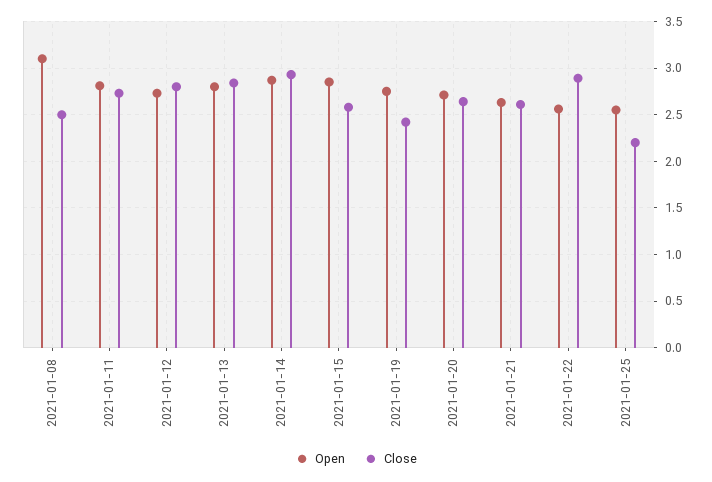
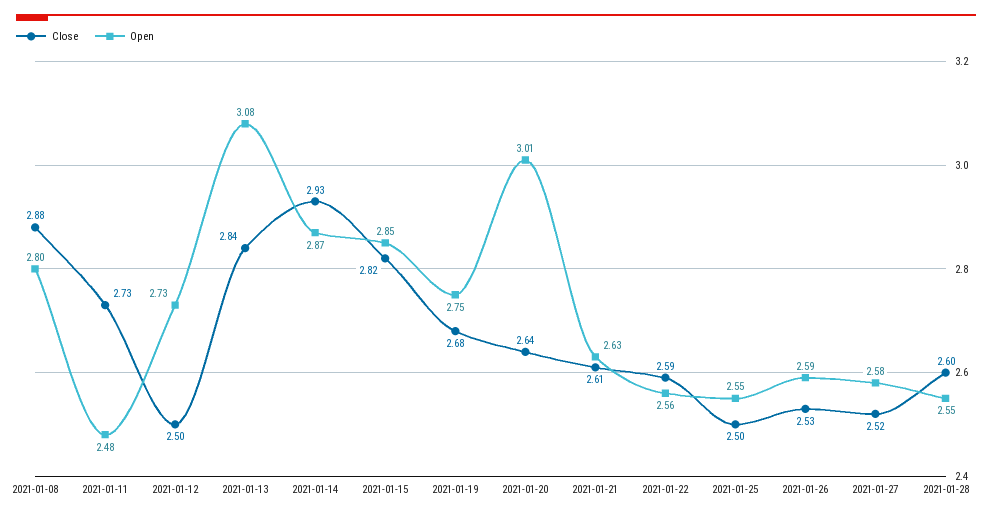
Open, 2021-01-08: 3.1 -> 2.8
Close, 2021-01-08: 2.5 -> 2.88
Open, 2021-01-11: 2.8 -> 2.48
Close, 2021-01-12: 2.8 -> 2.5
Open, 2021-01-13: 2.8 -> 3.08
Close, 2021-01-15: 2.6 -> 2.82
Close, 2021-01-19: 2.4 -> 2.68
Open, 2021-01-20: 2.7 -> 3.01
Close, 2021-01-22: 2.9 -> 2.59
Close, 2021-01-25: 2.2 -> 2.5
Close, 2021-01-26: none -> 2.53
Open, 2021-01-26: none -> 2.59
Close, 2021-01-27: none -> 2.52
Open, 2021-01-27: none -> 2.58
Close, 2021-01-28: none -> 2.6
Open, 2021-01-28: none -> 2.55

